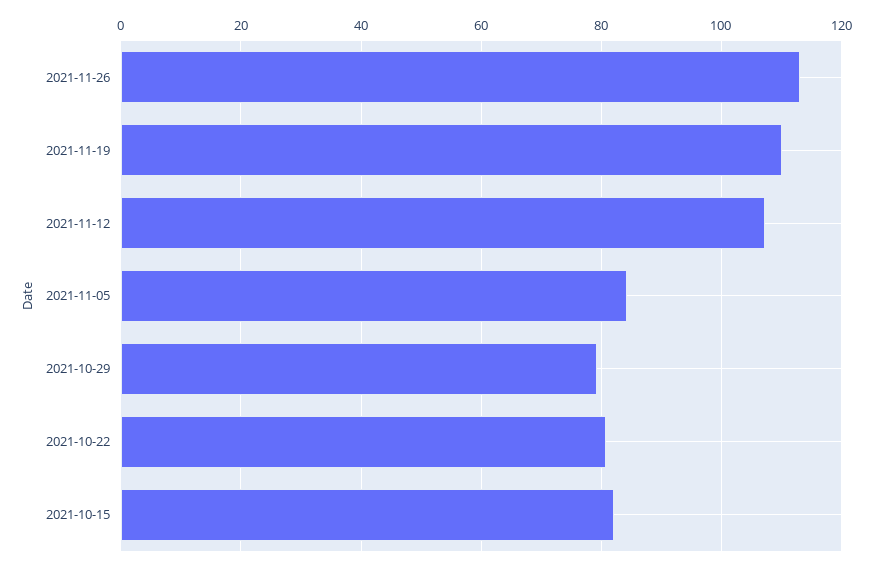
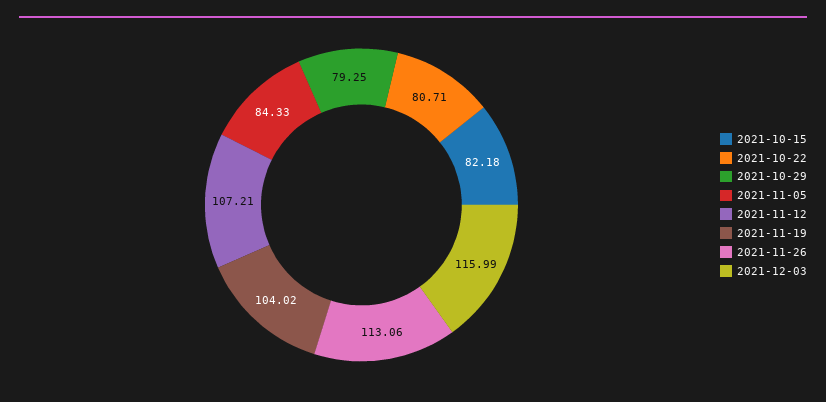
2021-11-19: 110 -> 104.02
2021-12-03: none -> 115.99

